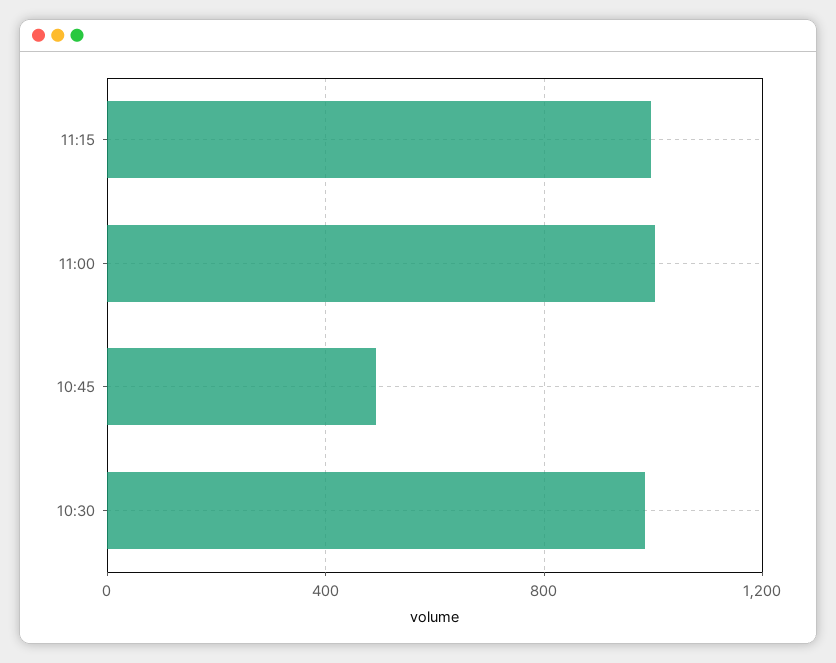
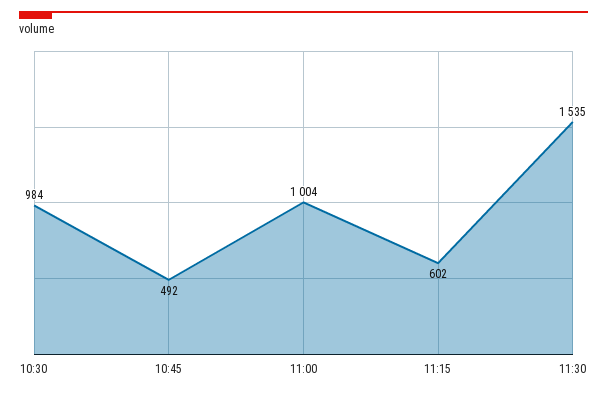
11:15: 1000 -> 602
11:30: none -> 1535

